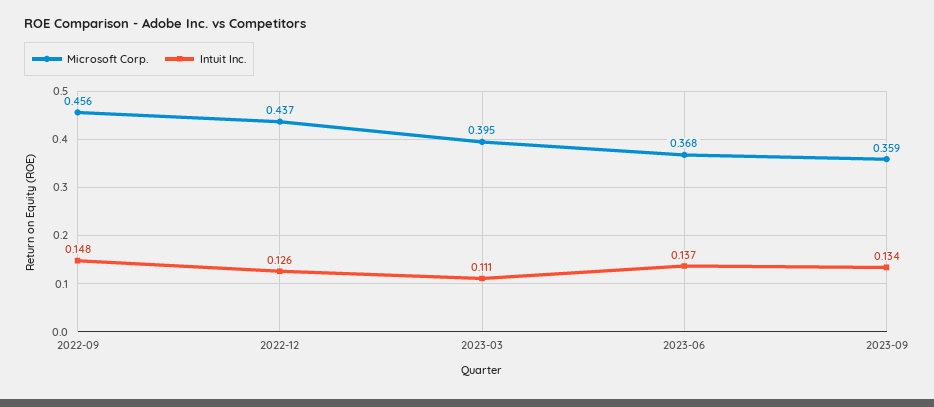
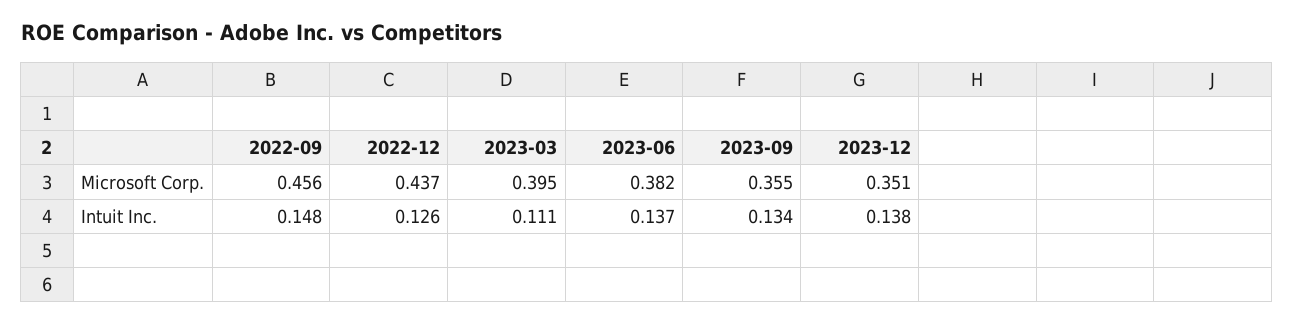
Microsoft Corp., 2023-06: 0.368 -> 0.382
Microsoft Corp., 2023-09: 0.359 -> 0.355
Microsoft Corp., 2023-12: none -> 0.351
Intuit Inc., 2023-12: none -> 0.138

